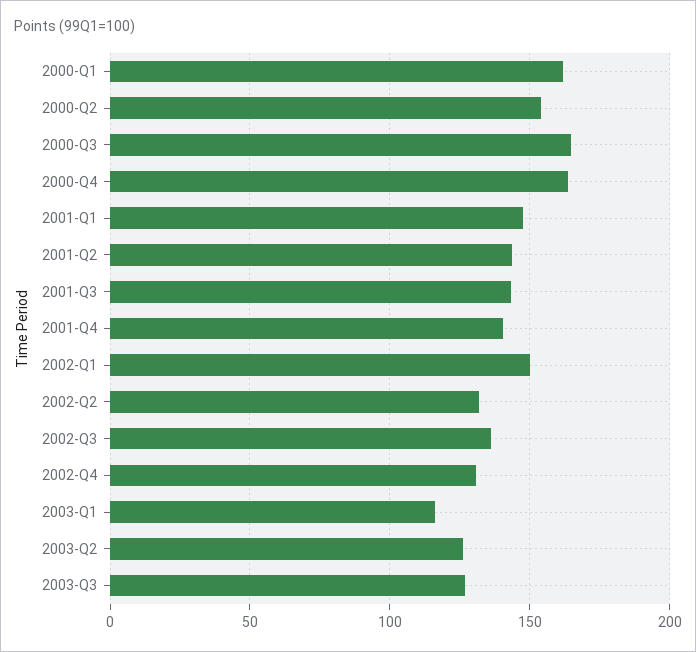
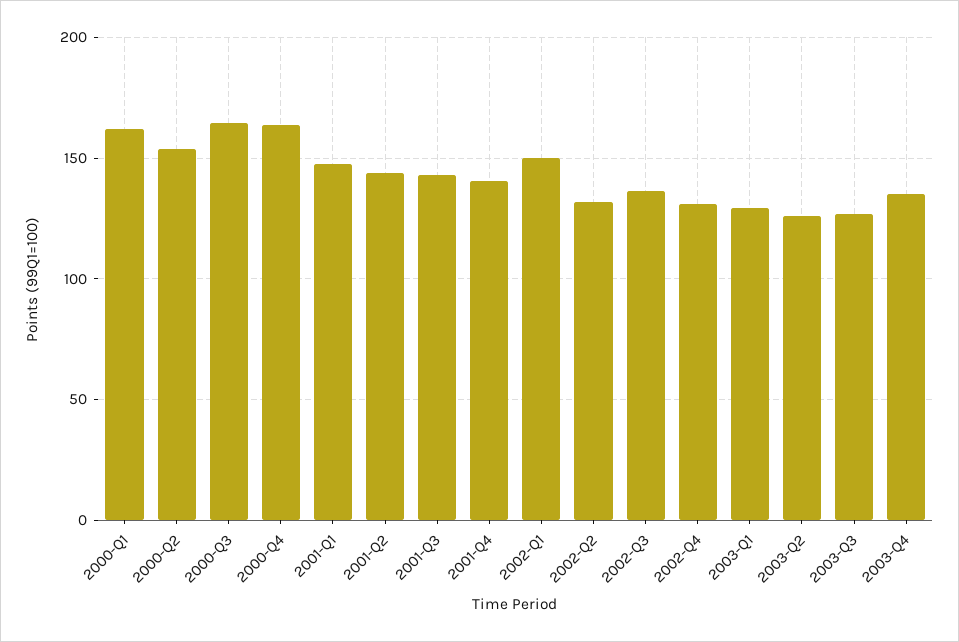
2003-Q1: 115 -> 130
2003-Q4: none -> 135

